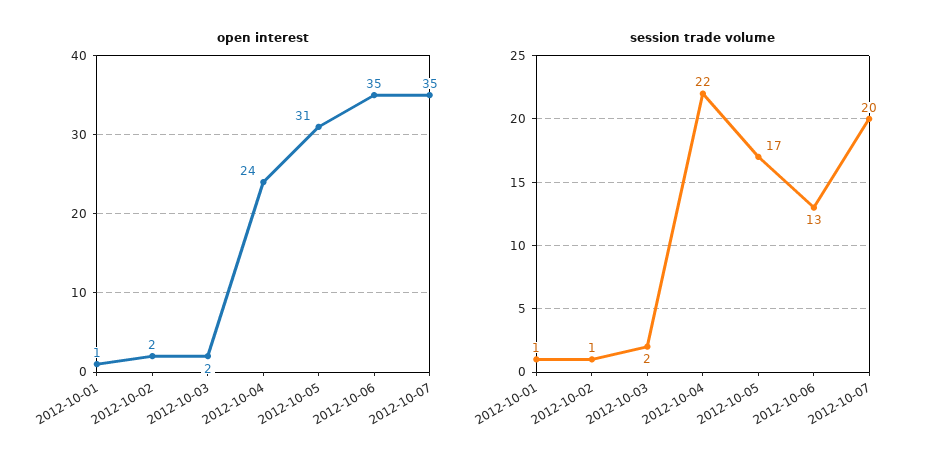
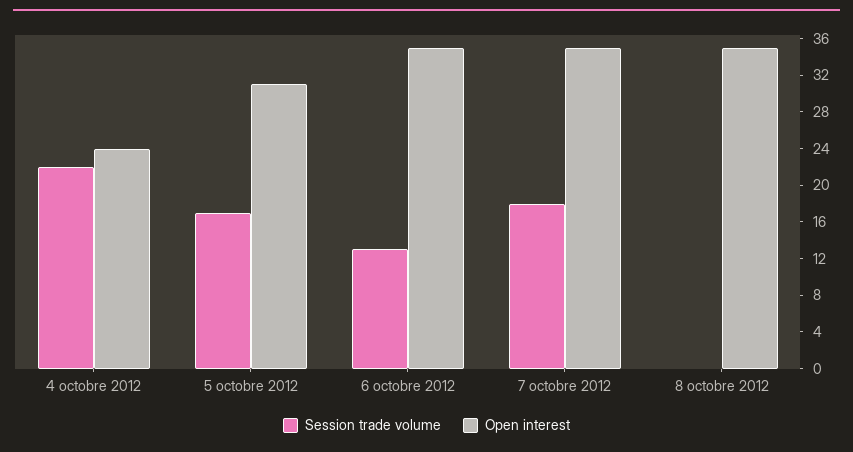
open interest, 2012-10-01: 1 -> none
open interest, 2012-10-02: 2 -> none
open interest, 2012-10-03: 2 -> none
session trade volume, 2012-10-01: 1 -> none
session trade volume, 2012-10-02: 1 -> none
session trade volume, 2012-10-03: 2 -> none
session trade volume, 2012-10-07: 20 -> 18
session trade volume, 8 octobre 2012: none -> 0
open interest, 8 octobre 2012: none -> 35

